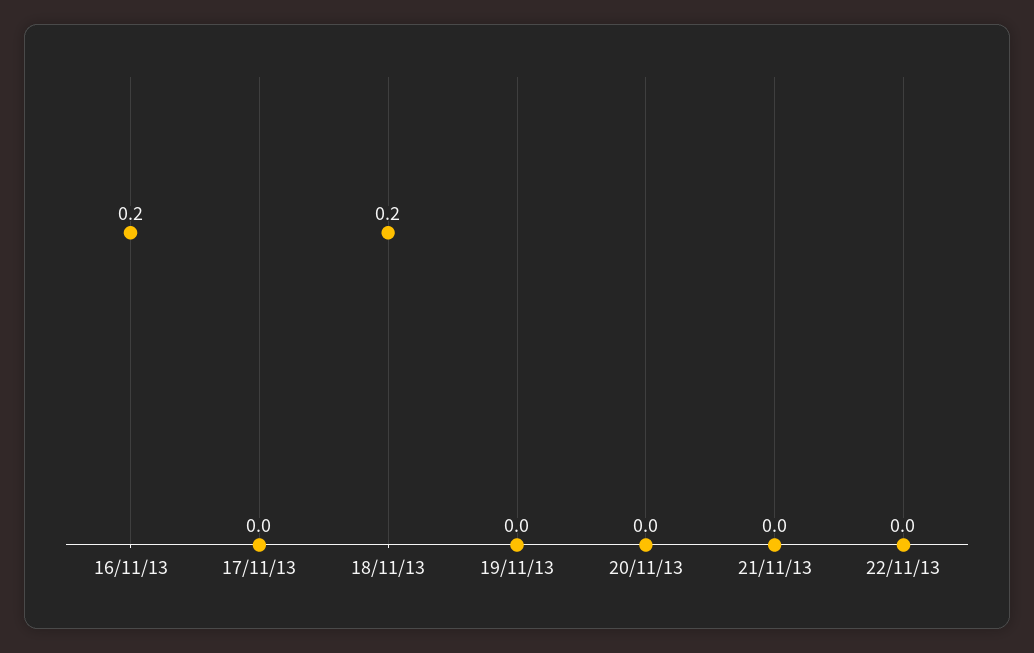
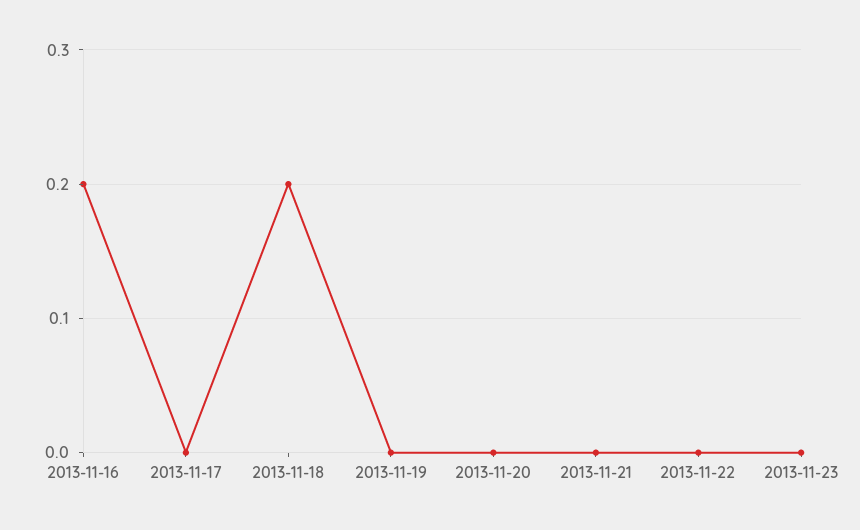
2013-11-23: none -> 0

